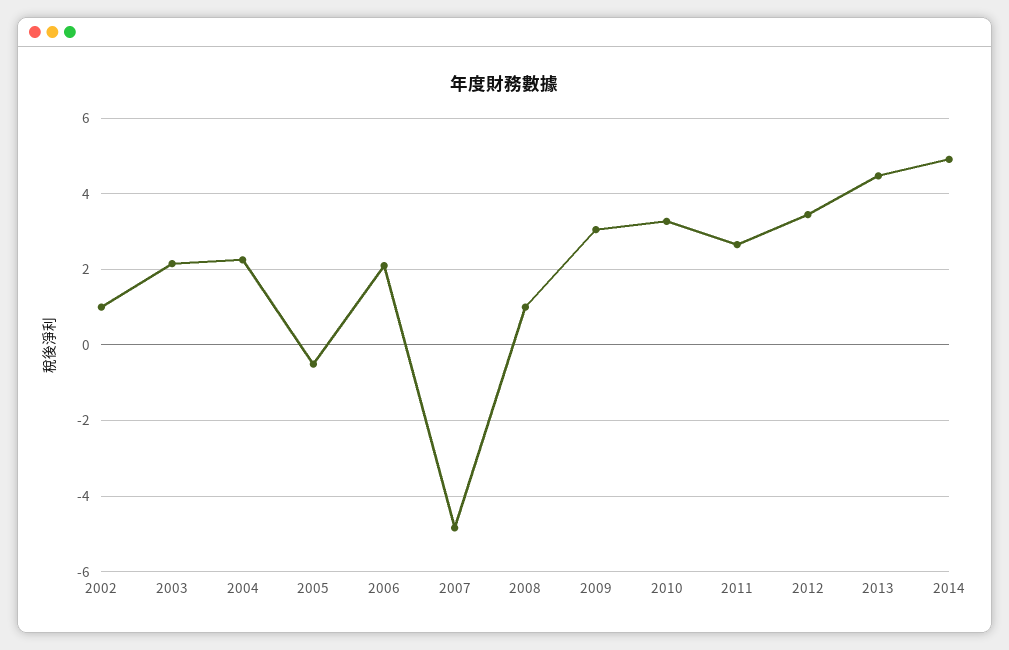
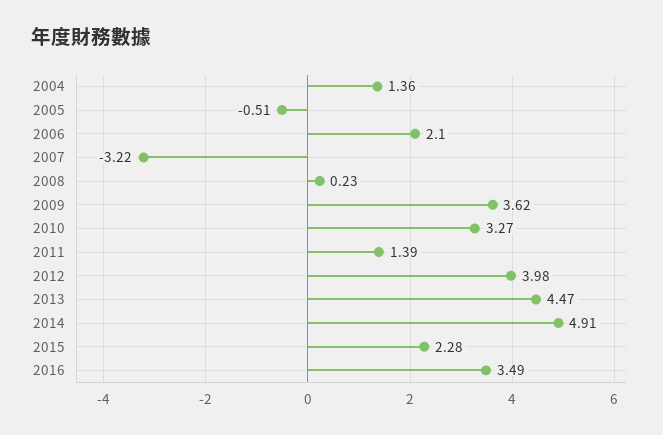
2002: 1 -> none
2003: 2.2 -> none
2004: 2.2 -> 1.36
2007: -4.8 -> -3.22
2008: 1 -> 0.23
2009: 3 -> 3.62
2011: 2.6 -> 1.39
2012: 3.4 -> 3.98
2015: none -> 2.28
2016: none -> 3.49

